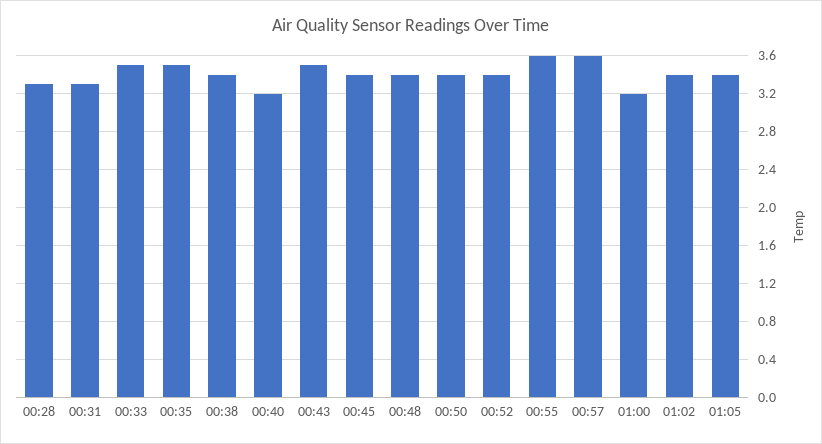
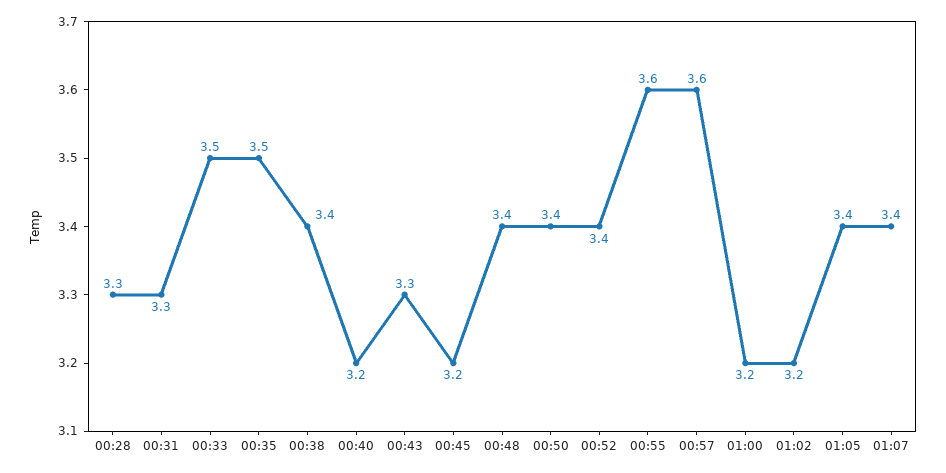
00:43: 3.5 -> 3.3
00:45: 3.4 -> 3.2
01:02: 3.4 -> 3.2
01:07: none -> 3.4

